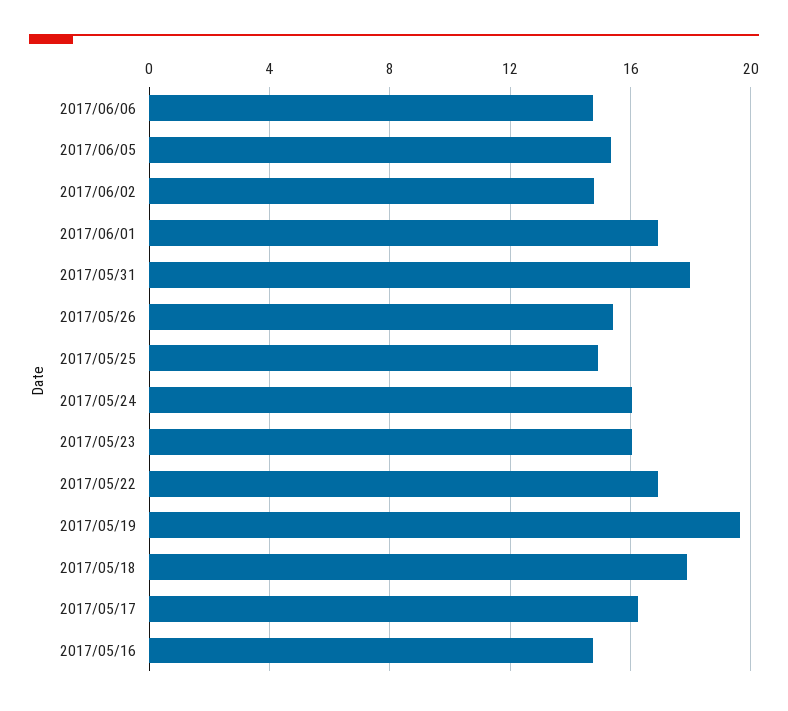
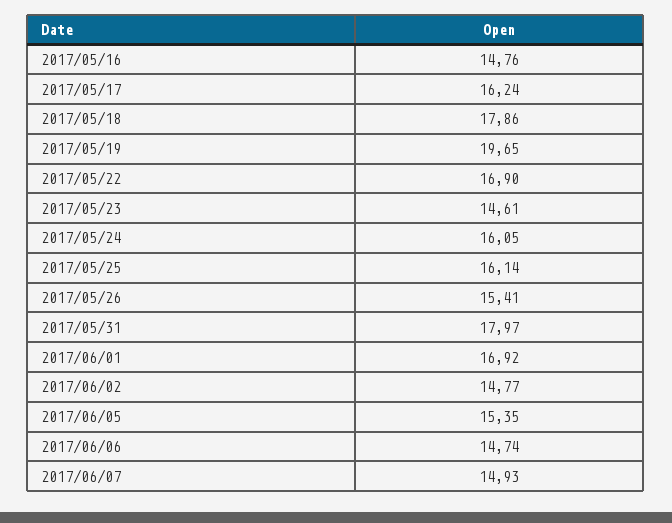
2017/05/25: 15 -> 16.14
2017/05/23: 16 -> 14.61
2017/06/07: none -> 14.93

